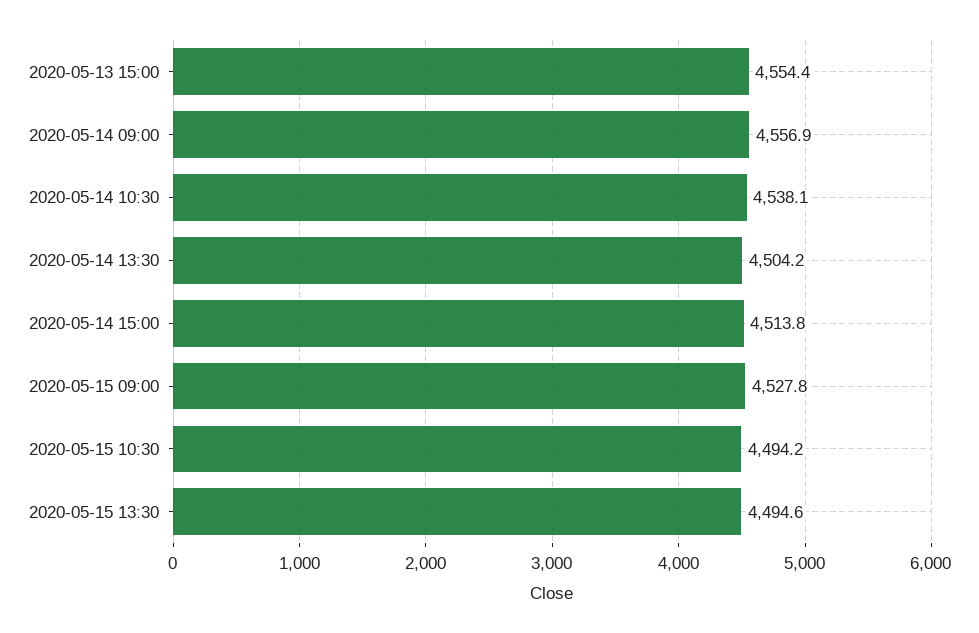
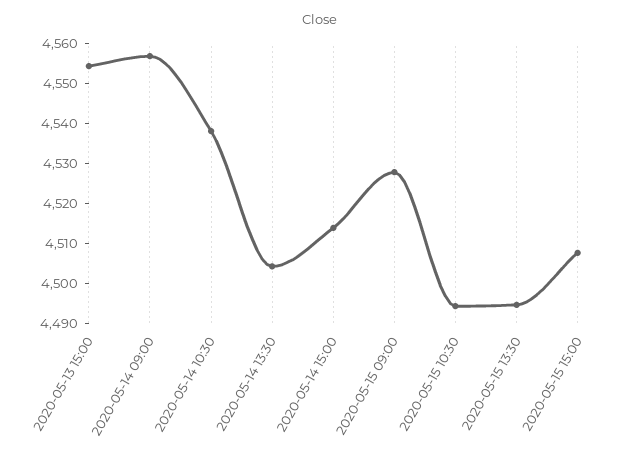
2020-05-15 15:00: none -> 4507.5

